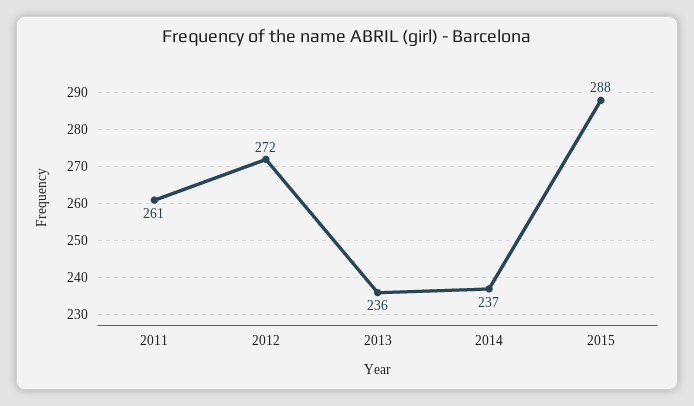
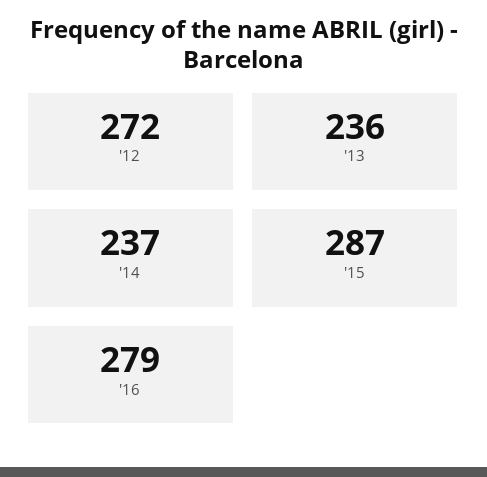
2011: 261 -> none
2015: 288 -> 287
'16: none -> 279

